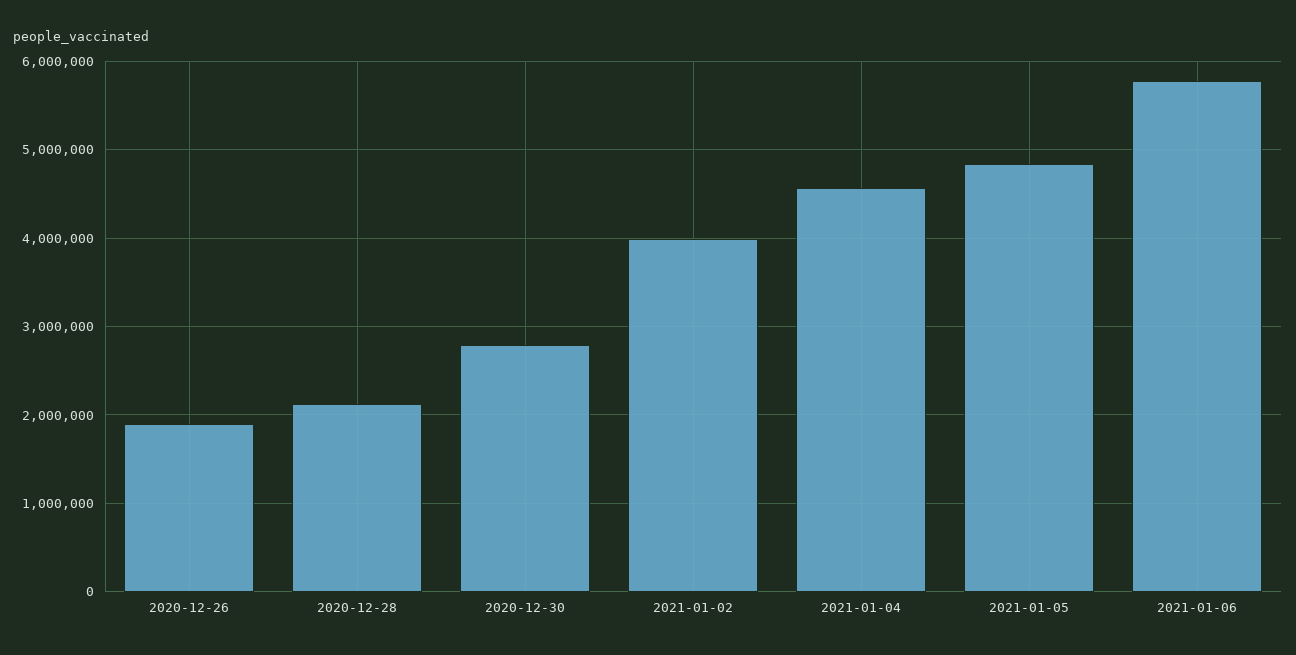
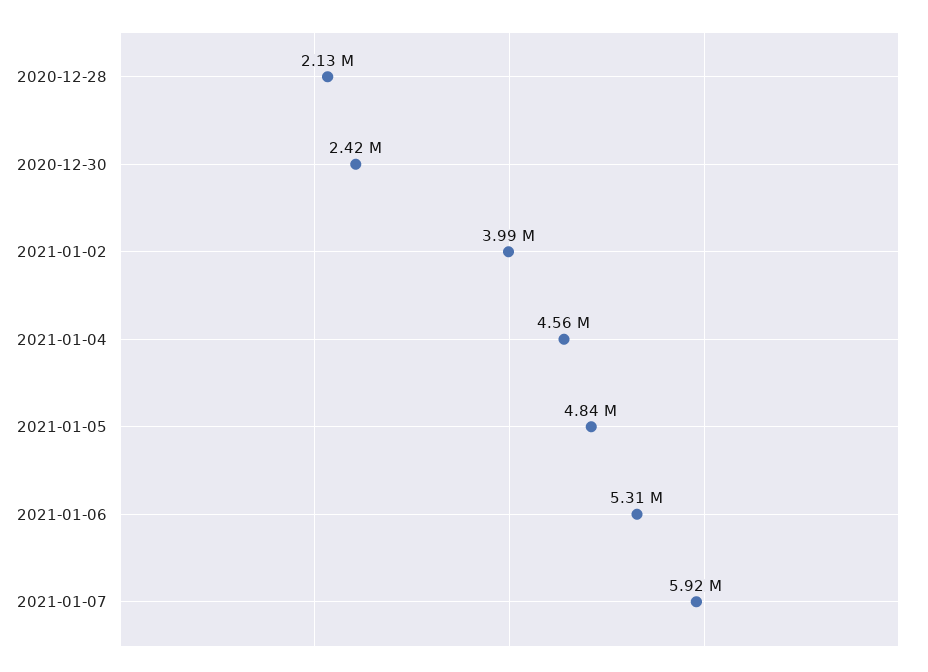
2020-12-26: 1900000 -> none
2020-12-30: 2800000 -> 2420000
2021-01-06: 5800000 -> 5310000
2021-01-07: none -> 5920000

